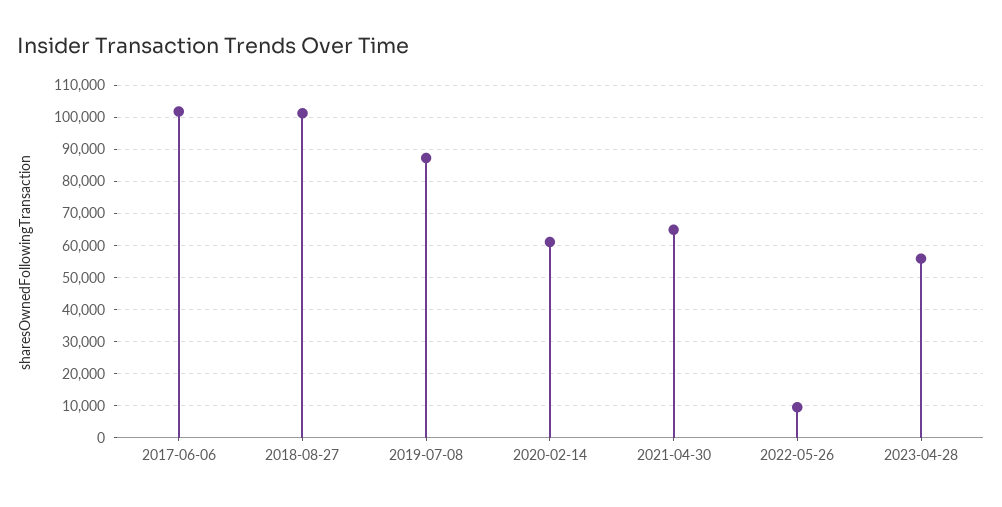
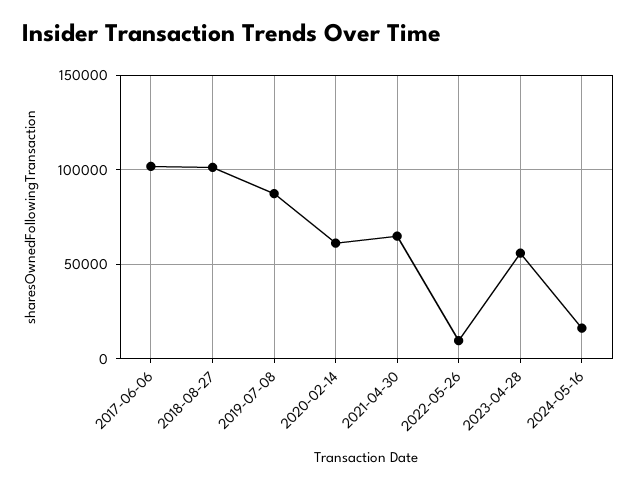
2024-05-16: none -> 15000

